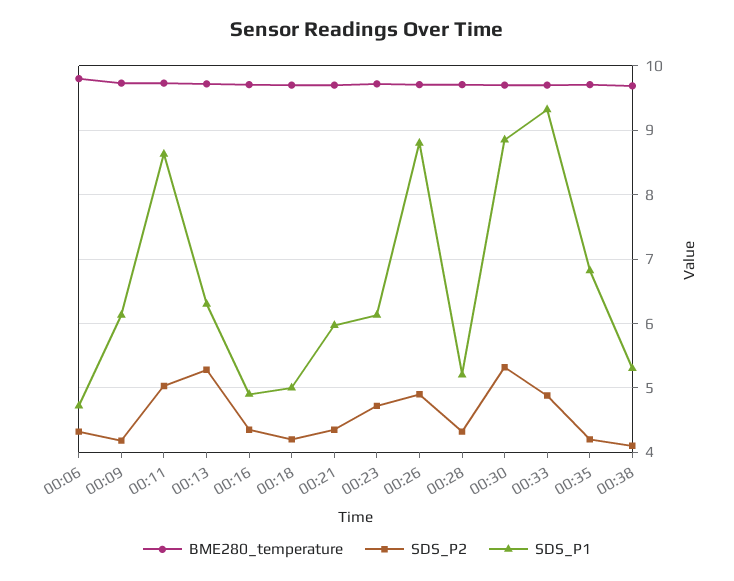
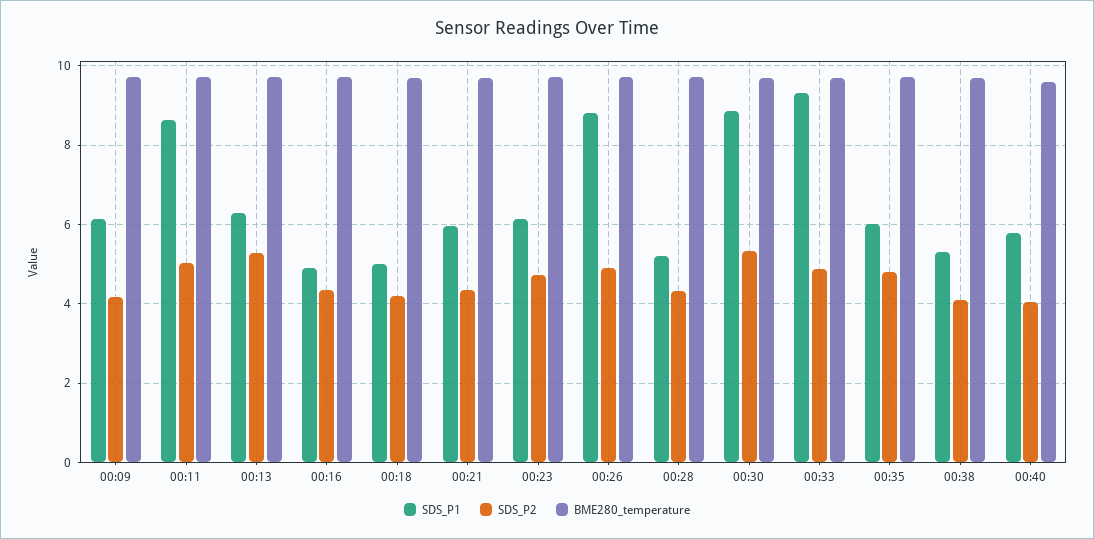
BME280_temperature, 00:06: 9.8 -> none
SDS_P2, 00:06: 4.3 -> none
SDS_P1, 00:06: 4.7 -> none
SDS_P2, 00:35: 4.2 -> 4.8
SDS_P1, 00:35: 6.8 -> 6
SDS_P1, 00:40: none -> 5.8
SDS_P2, 00:40: none -> 4
BME280_temperature, 00:40: none -> 9.6

